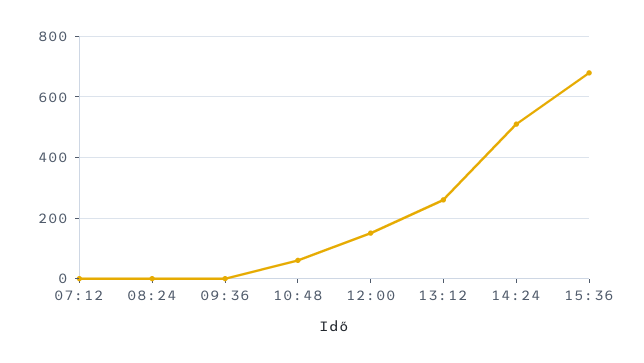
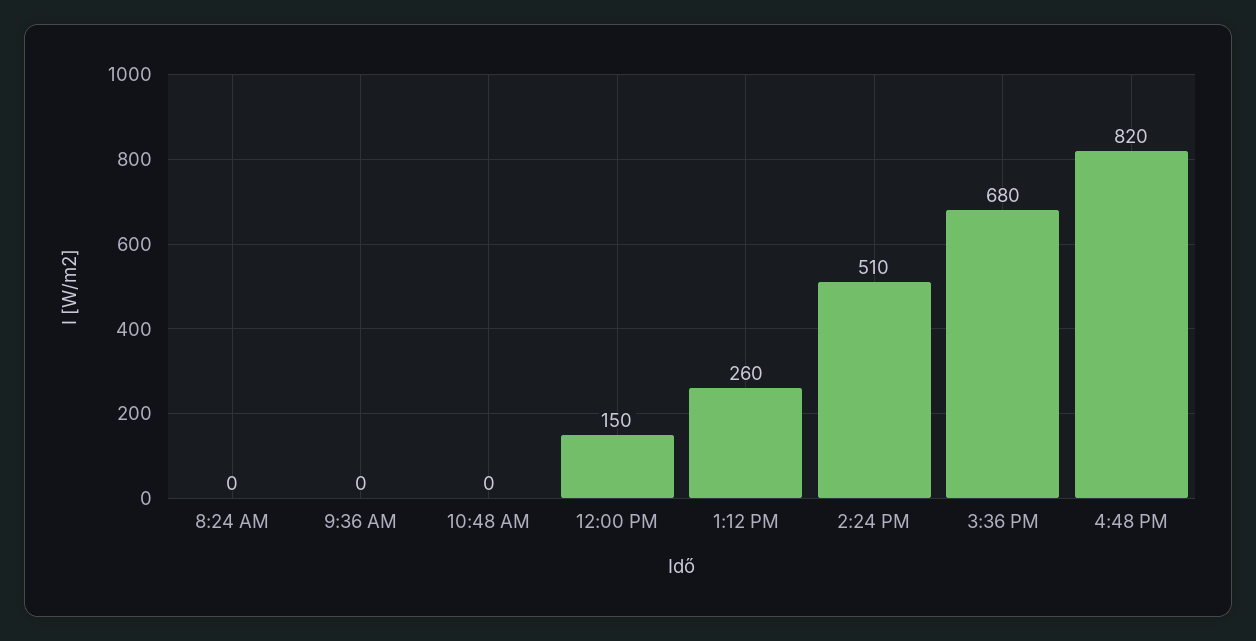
07:12: 0 -> none
10:48: 60 -> 0
4:48 PM: none -> 820

